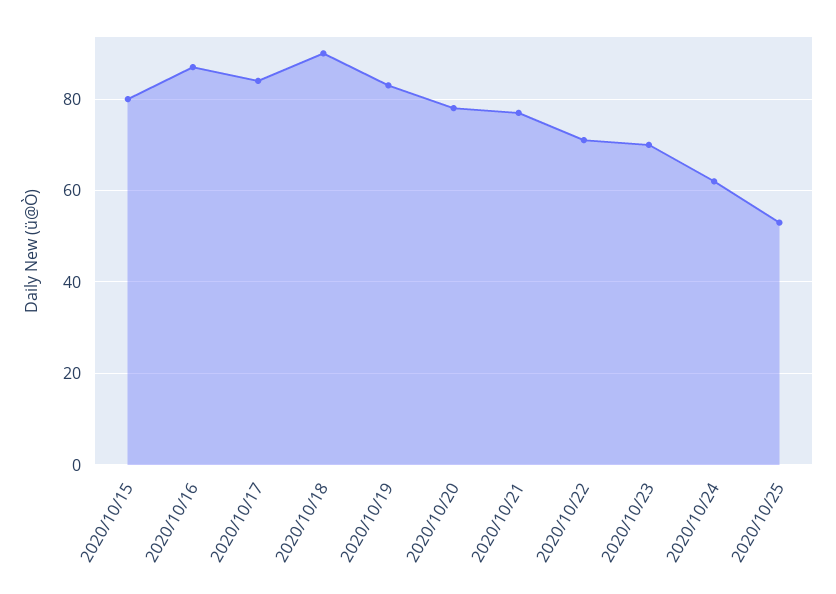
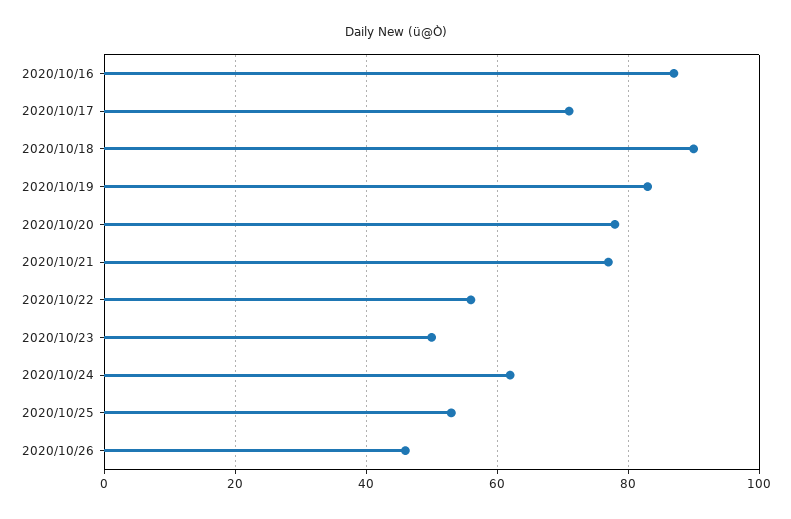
2020/10/15: 80 -> none
2020/10/17: 85 -> 70
2020/10/22: 70 -> 55
2020/10/23: 70 -> 50
2020/10/26: none -> 45

